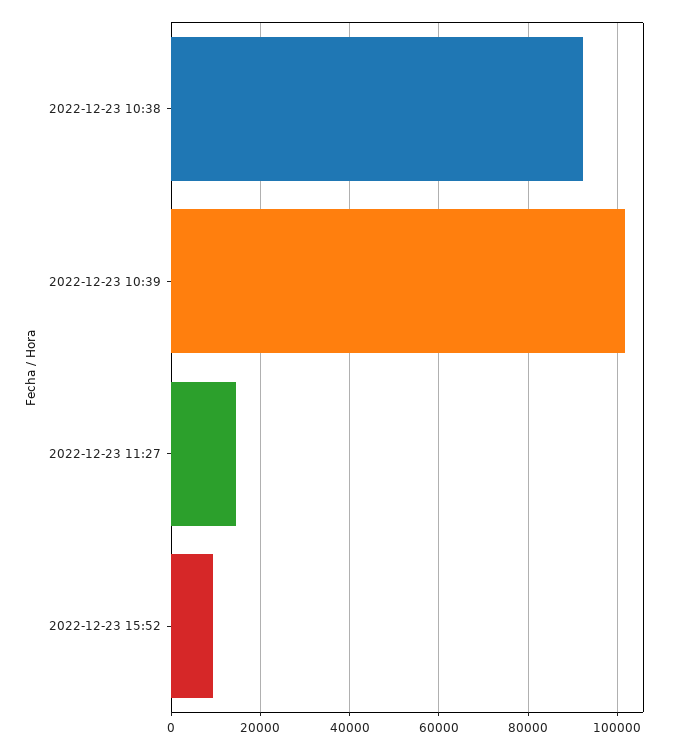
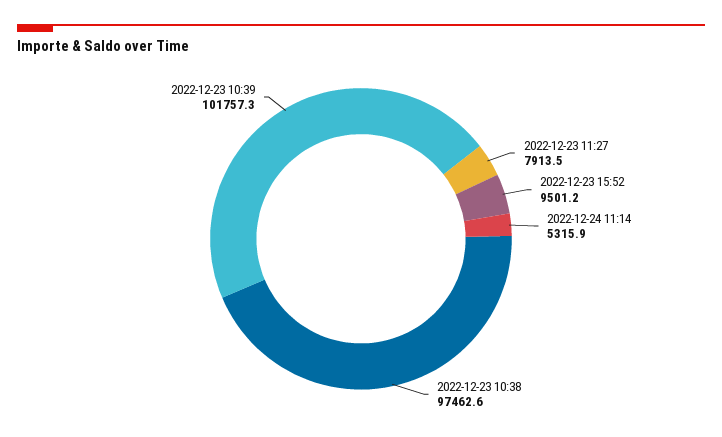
2022-12-23 10:38: 92000 -> 97462.6
2022-12-23 11:27: 14000 -> 7913.5
2022-12-24 11:14: none -> 5315.9

